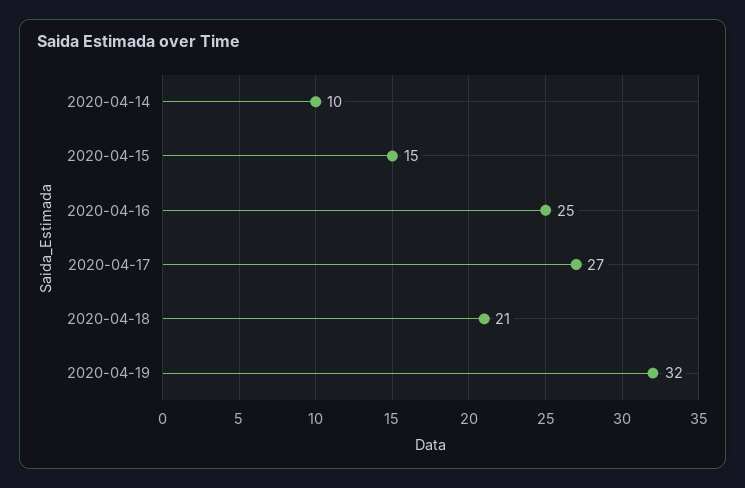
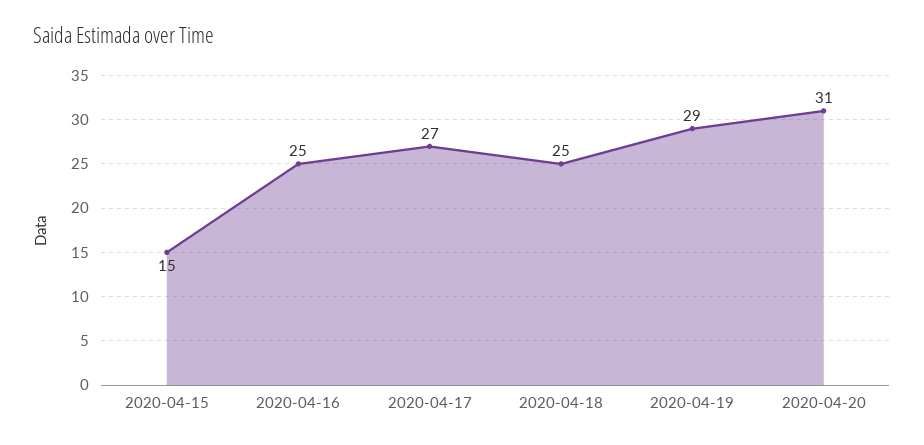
2020-04-14: 10 -> none
2020-04-18: 21 -> 25
2020-04-19: 32 -> 29
2020-04-20: none -> 31

